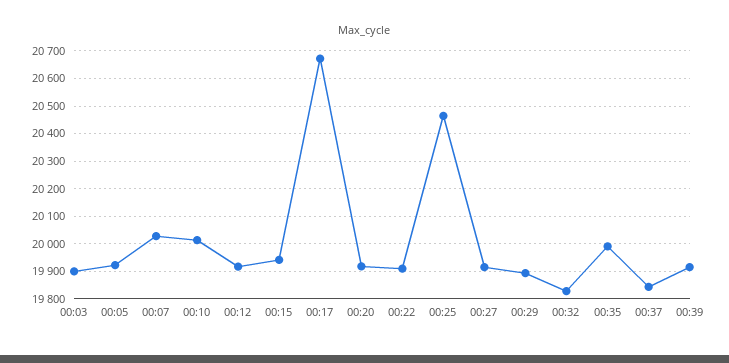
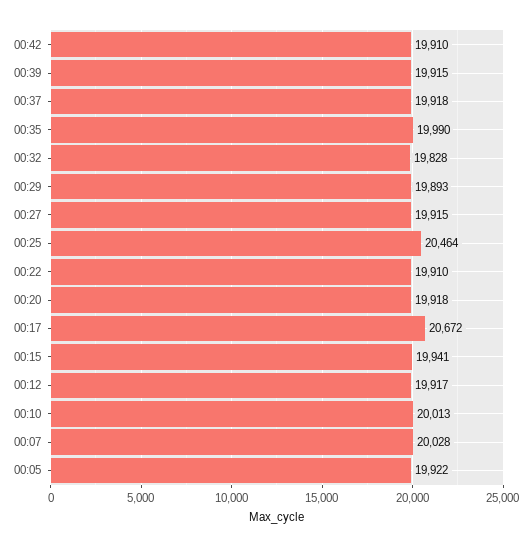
00:03: 19900 -> none
00:37: 19850 -> 19918
00:42: none -> 19910

